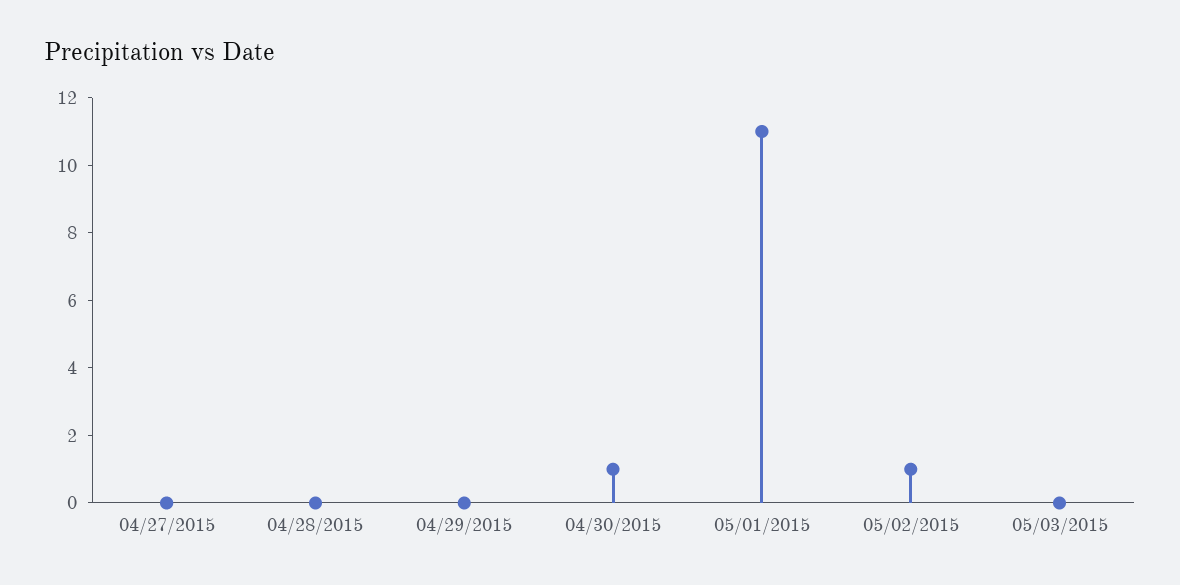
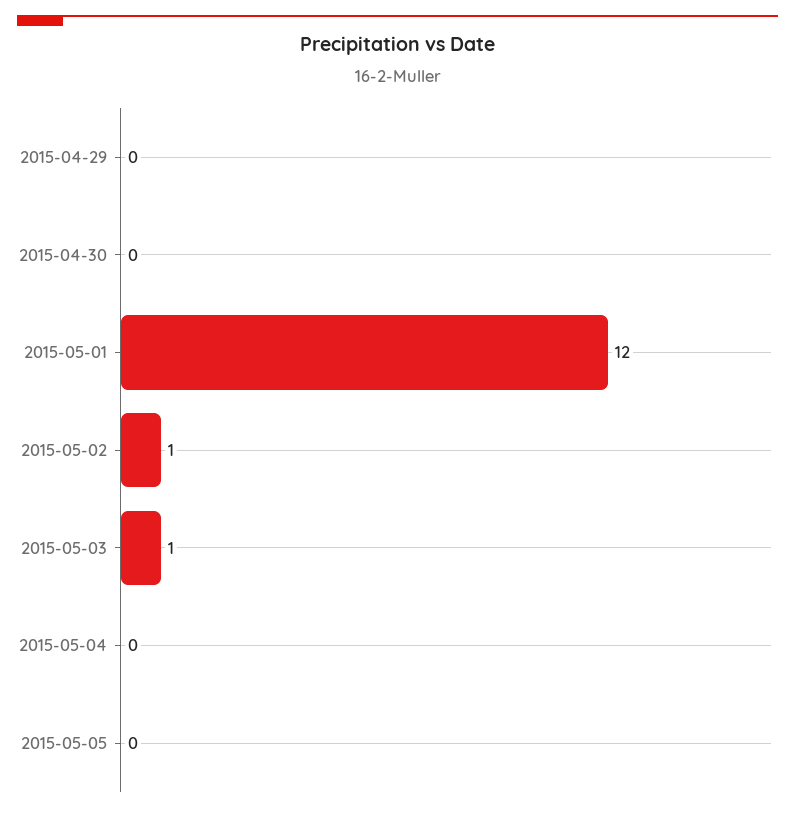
04/27/2015: 0 -> none
04/28/2015: 0 -> none
04/30/2015: 1 -> 0
05/01/2015: 11 -> 12
05/03/2015: 0 -> 1
2015-05-04: none -> 0
2015-05-05: none -> 0

